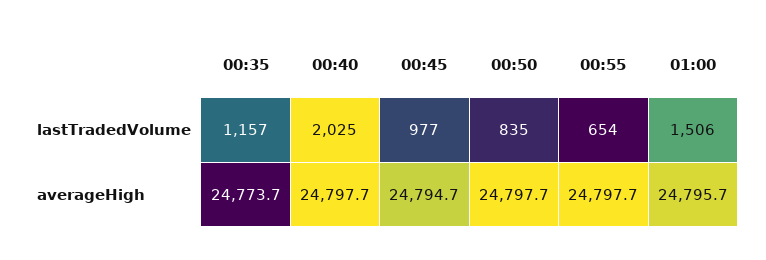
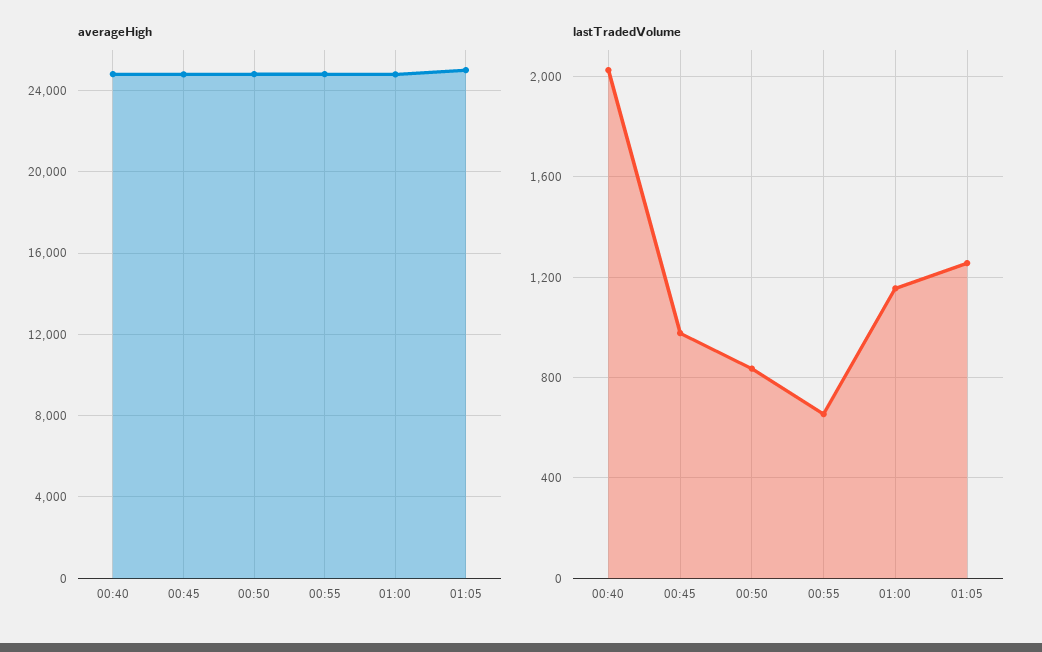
lastTradedVolume, 00:35: 1157 -> none
lastTradedVolume, 01:00: 1506 -> 1150
averageHigh, 00:35: 24773.7 -> none
averageHigh, 01:05: none -> 25000
lastTradedVolume, 01:05: none -> 1250

